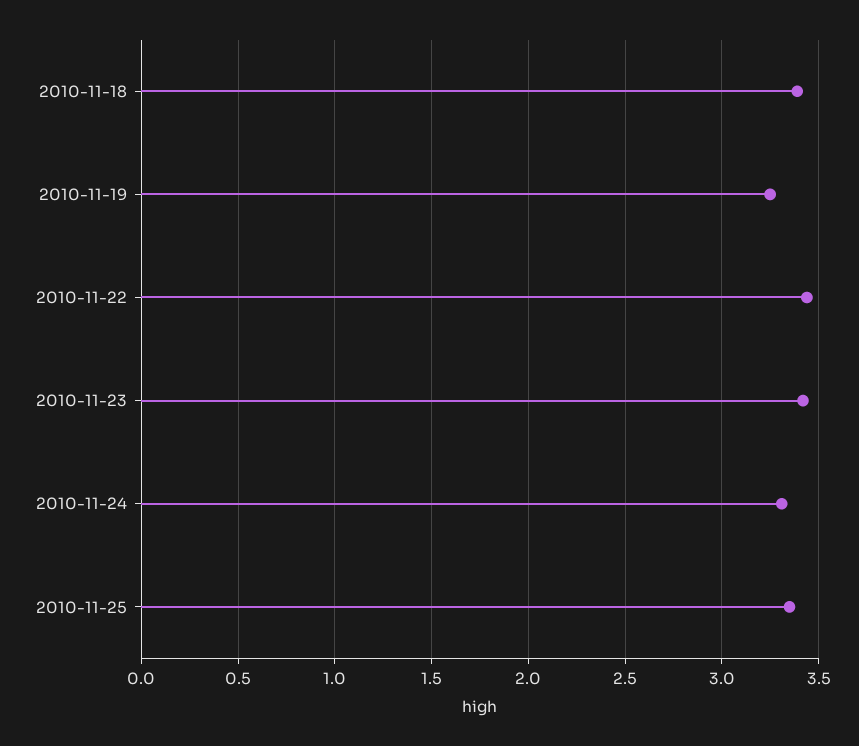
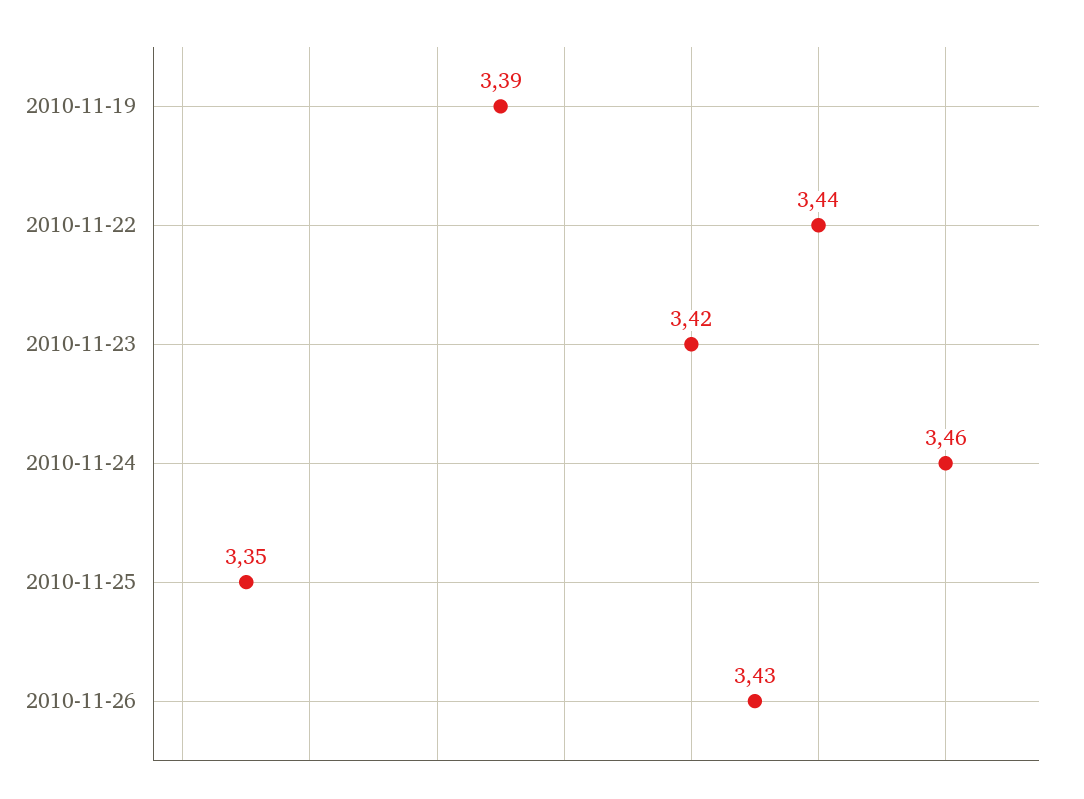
2010-11-18: 3.4 -> none
2010-11-19: 3.25 -> 3.39
2010-11-24: 3.3 -> 3.46
2010-11-26: none -> 3.43

